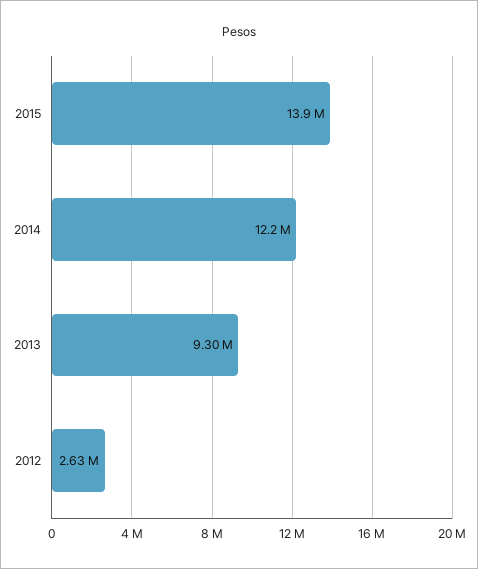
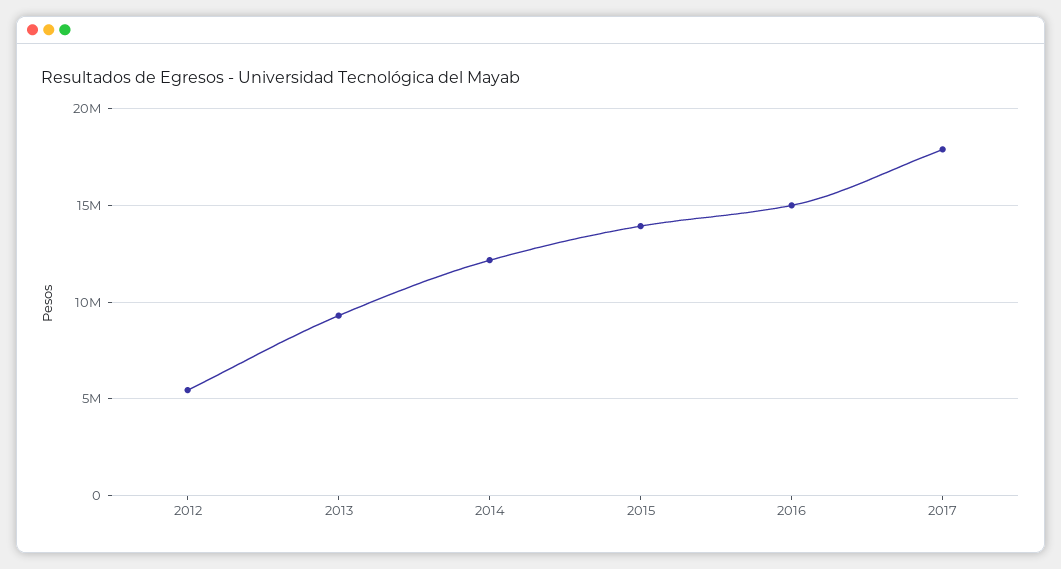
2012: 2630000 -> 5500000
2016: none -> 15000000
2017: none -> 18000000

